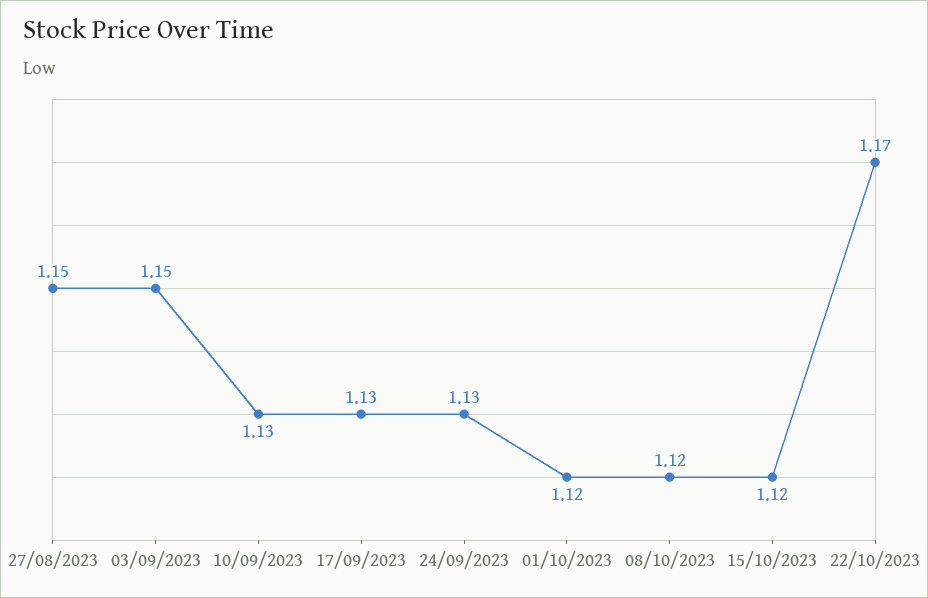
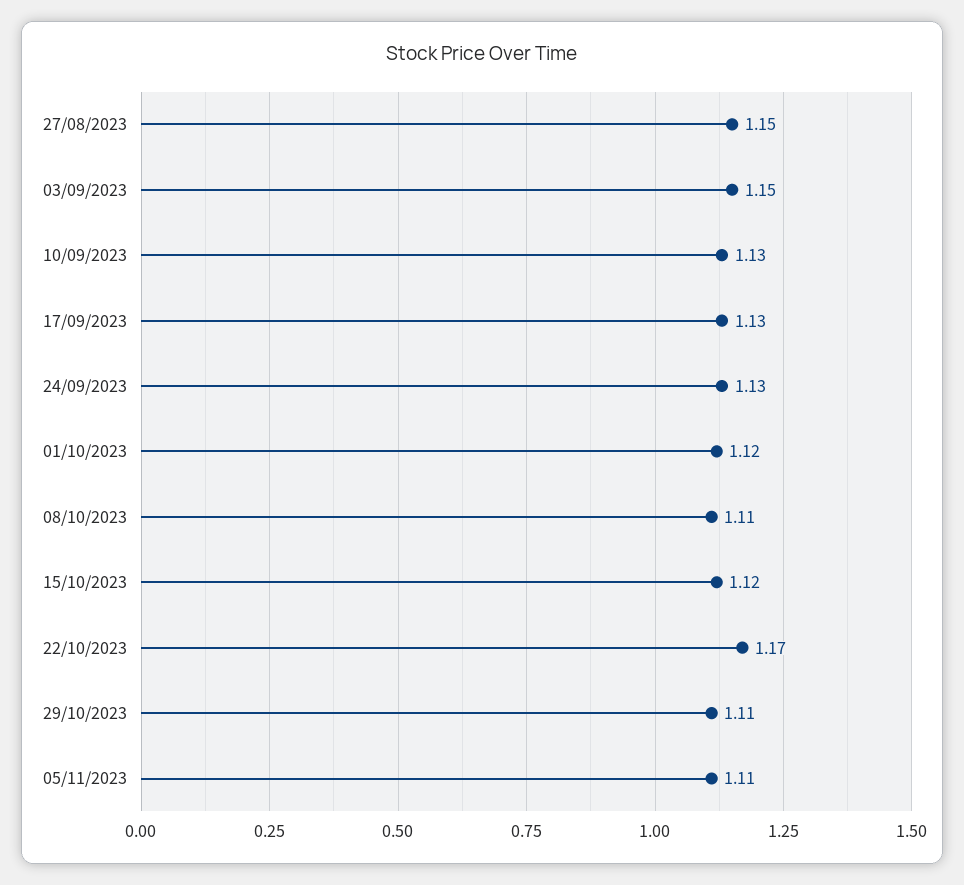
08/10/2023: 1.12 -> 1.11
29/10/2023: none -> 1.11
05/11/2023: none -> 1.11

